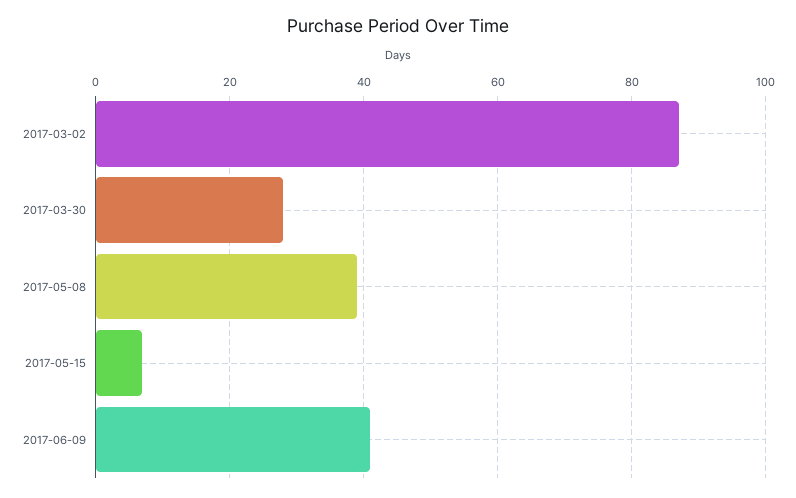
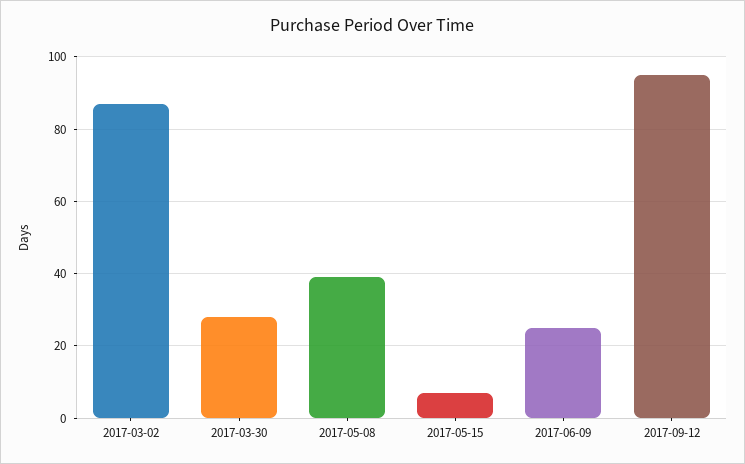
2017-06-09: 40 -> 25
2017-09-12: none -> 95

